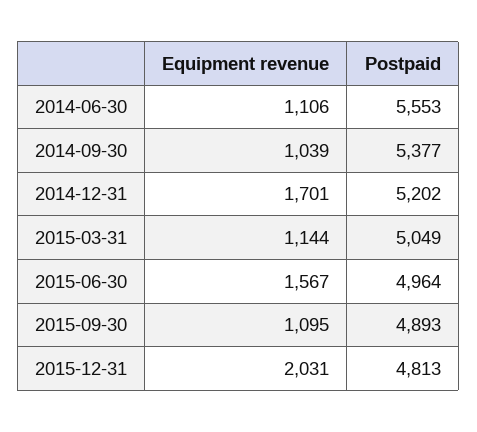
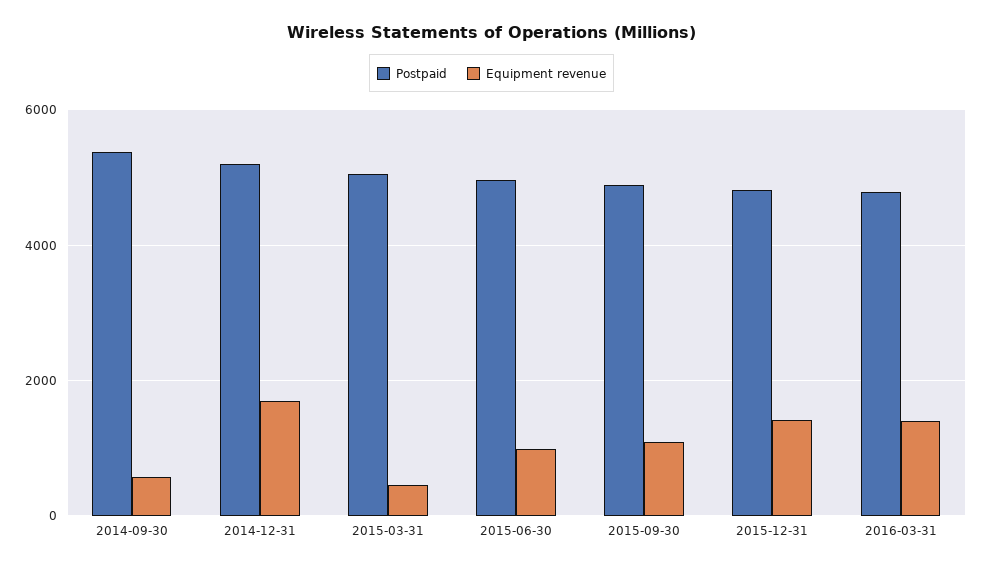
Equipment revenue, 2014-06-30: 1106 -> none
Postpaid, 2014-06-30: 5553 -> none
Equipment revenue, 2014-09-30: 1039 -> 600
Equipment revenue, 2015-03-31: 1144 -> 400
Equipment revenue, 2015-06-30: 1567 -> 1000
Equipment revenue, 2015-12-31: 2031 -> 1400
Postpaid, 2016-03-31: none -> 4800
Equipment revenue, 2016-03-31: none -> 1400

